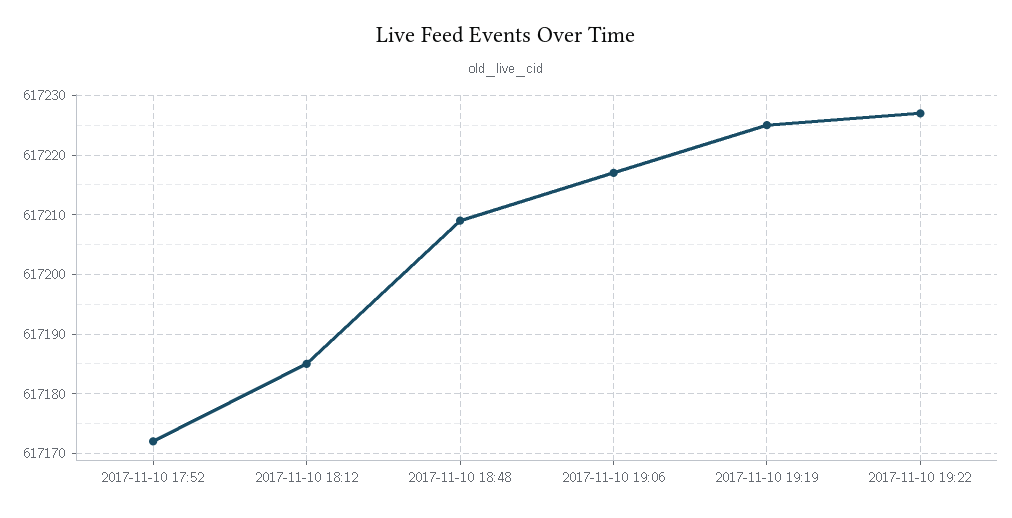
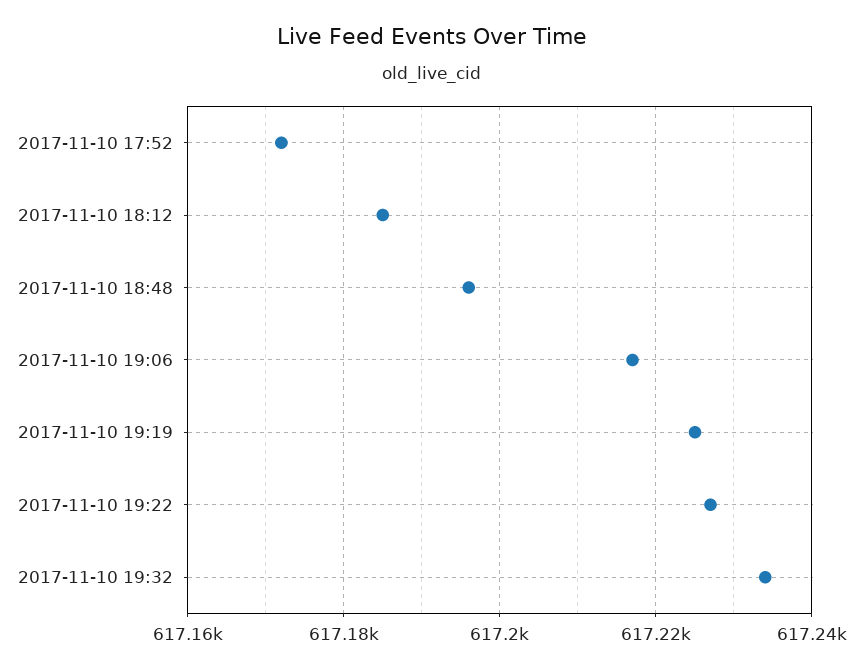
2017-11-10 18:48: 617210 -> 617195
2017-11-10 19:32: none -> 617235

